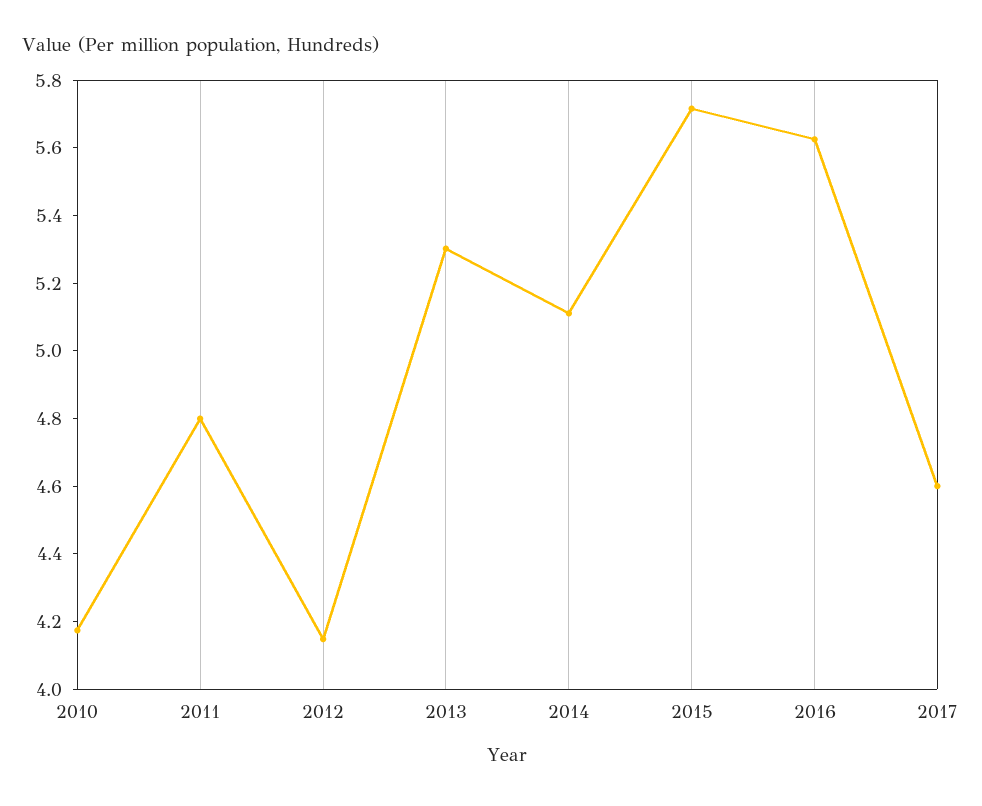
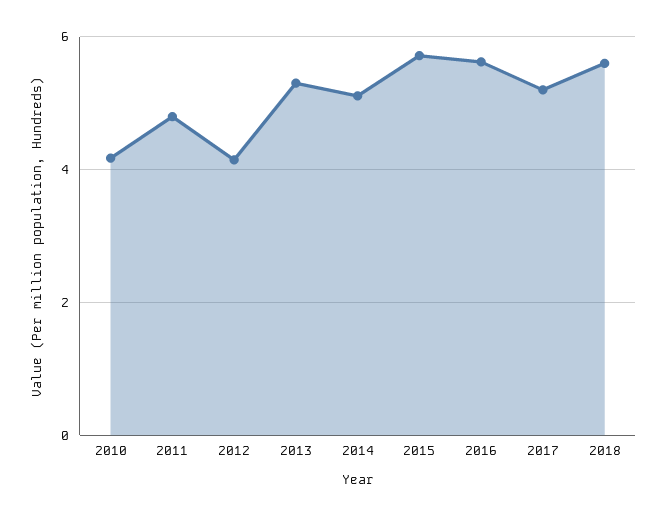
2017: 4.6 -> 5.2
2018: none -> 5.6

